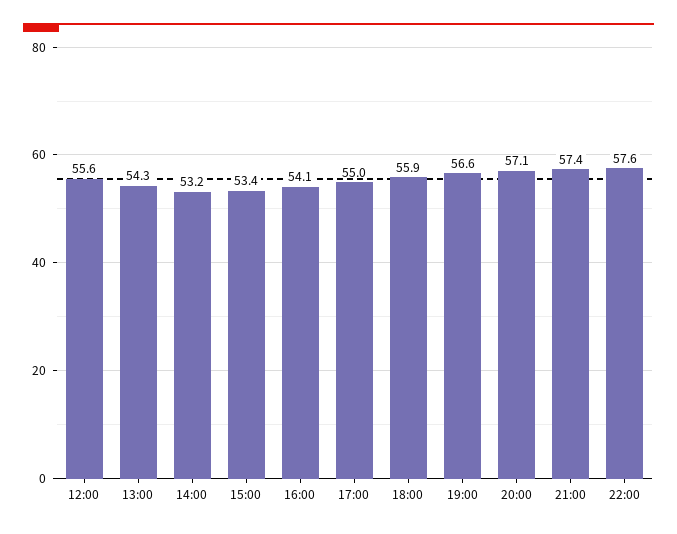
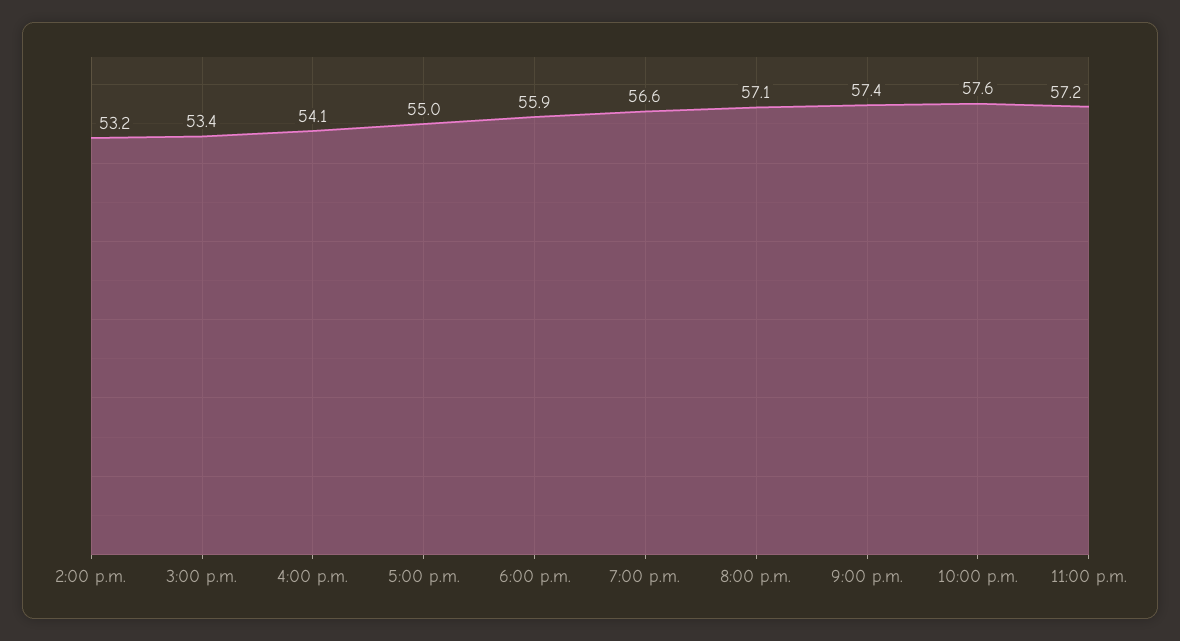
12:00: 55.6 -> none
13:00: 54.3 -> none
11:00 p.m.: none -> 57.2

